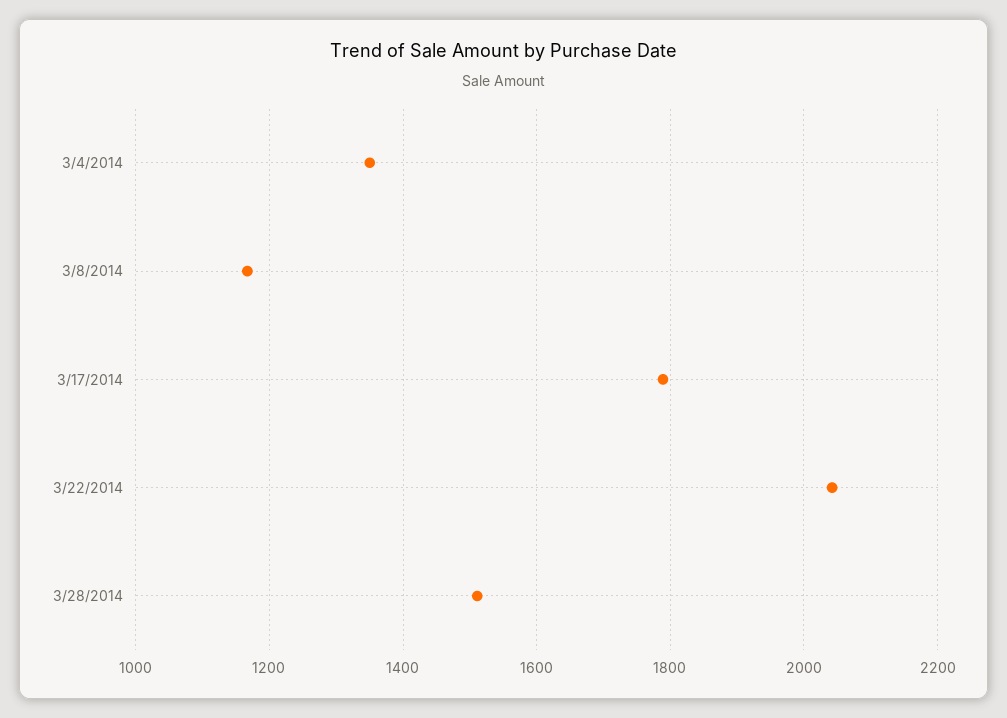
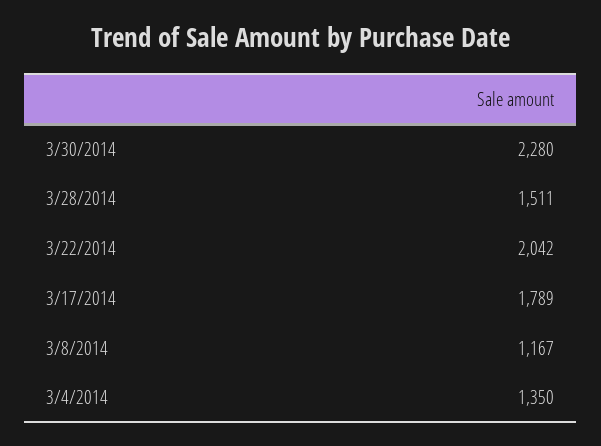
3/30/2014: none -> 2280

